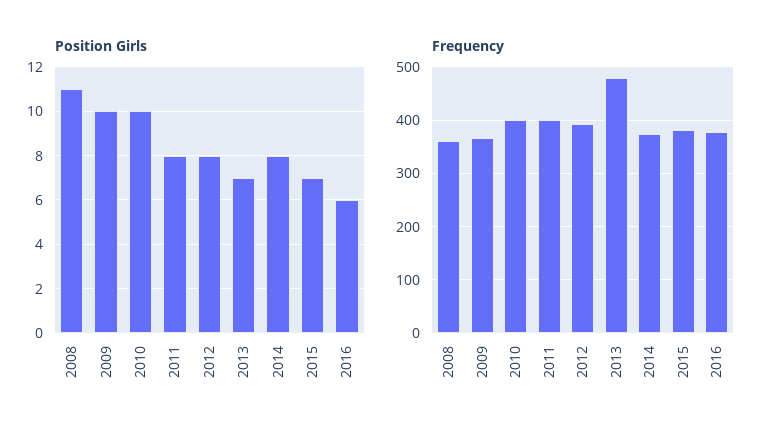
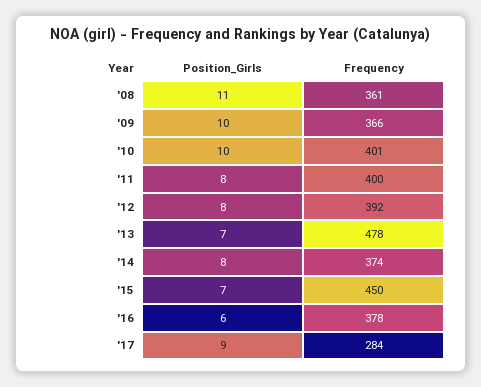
Frequency, 2015: 380 -> 450
Position Girls, '17: none -> 9
Frequency, '17: none -> 284

